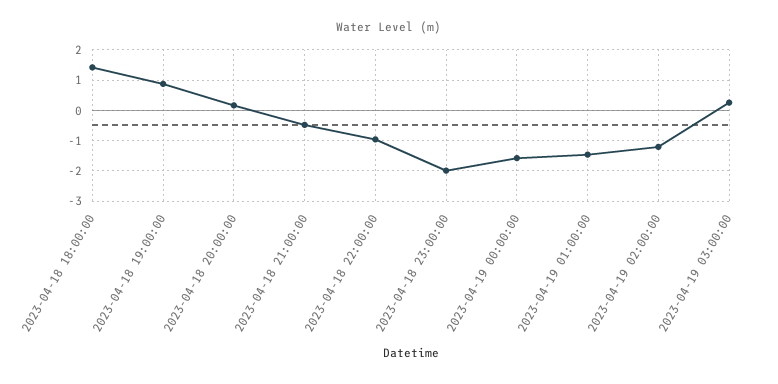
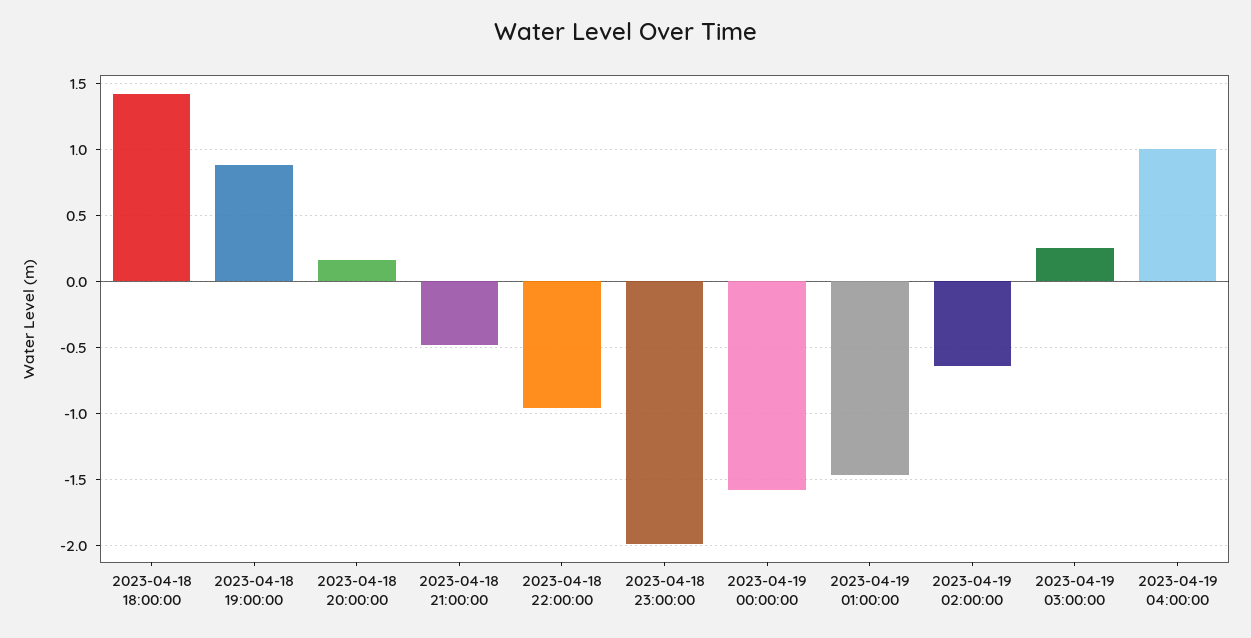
2023-04-19 02:00:00: -1.2 -> -0.65
2023-04-19 04:00:00: none -> 1

